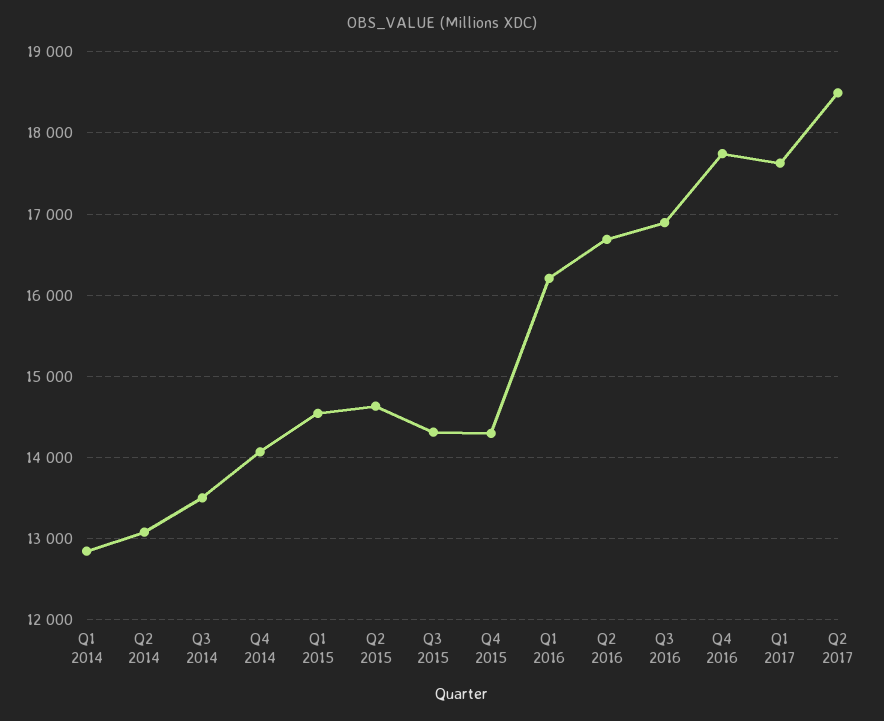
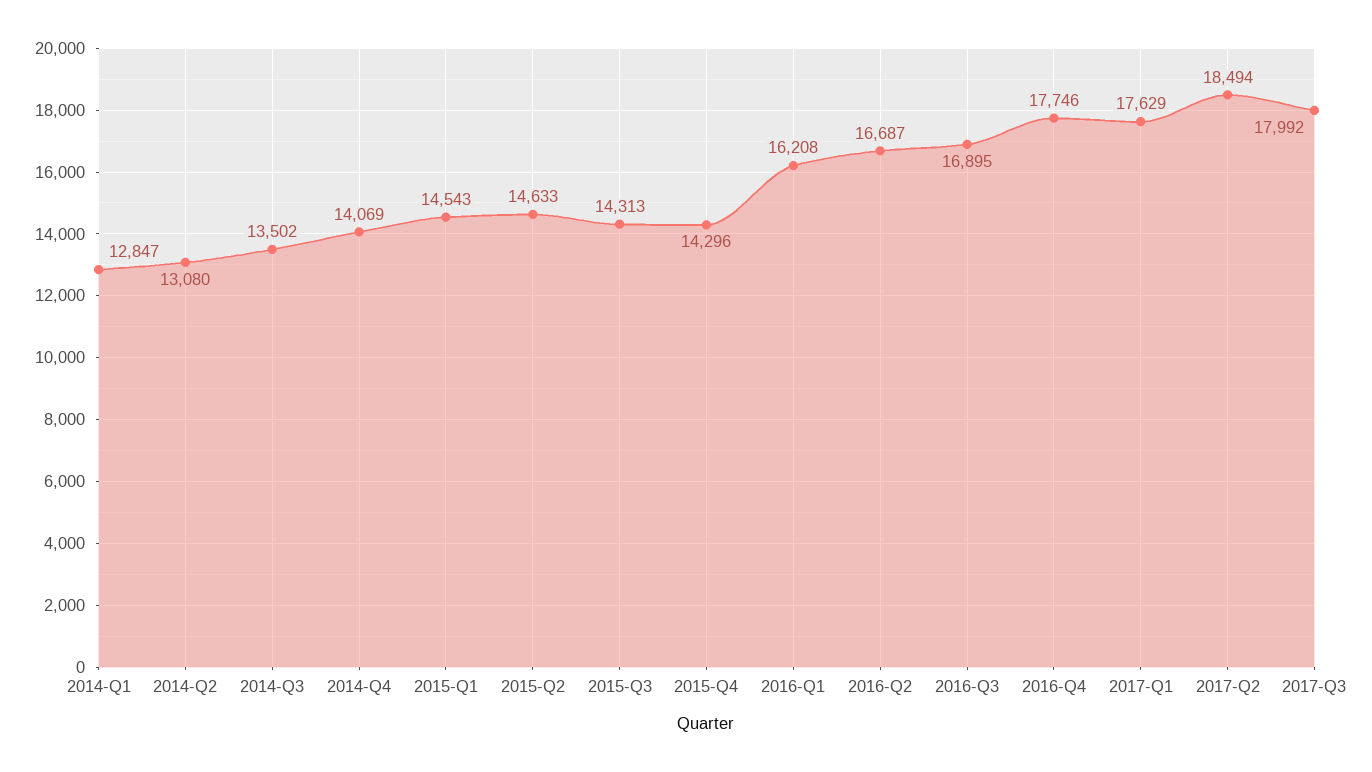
2017-Q3: none -> 17992

